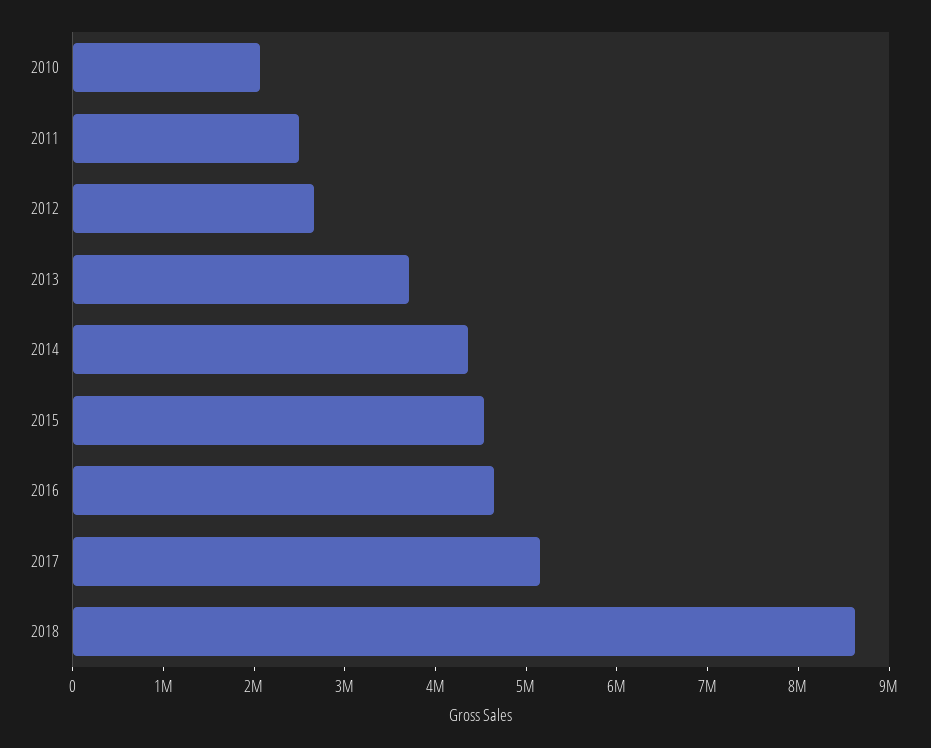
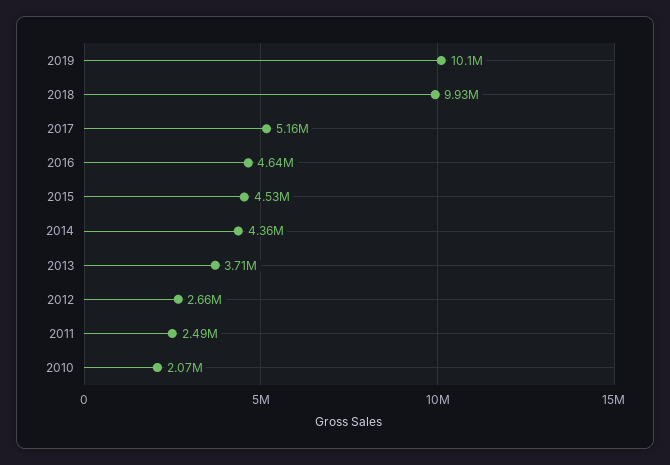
2018: 8600000 -> 9930000
2019: none -> 10100000

